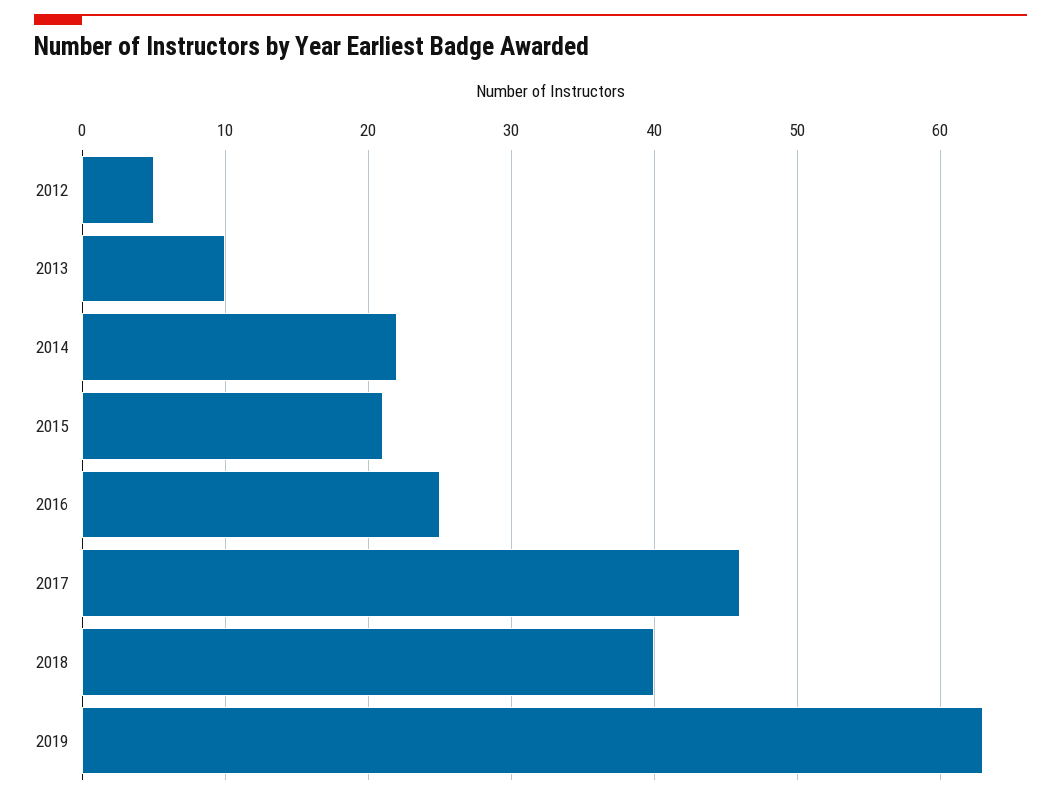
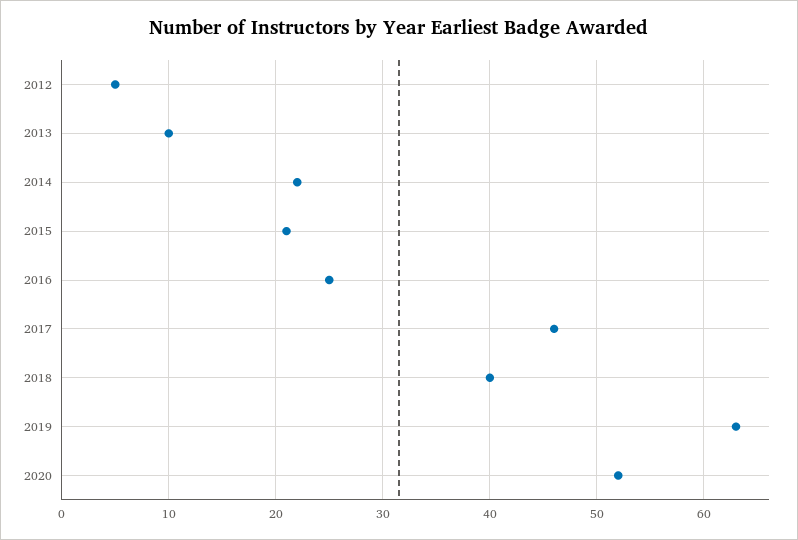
2020: none -> 52

